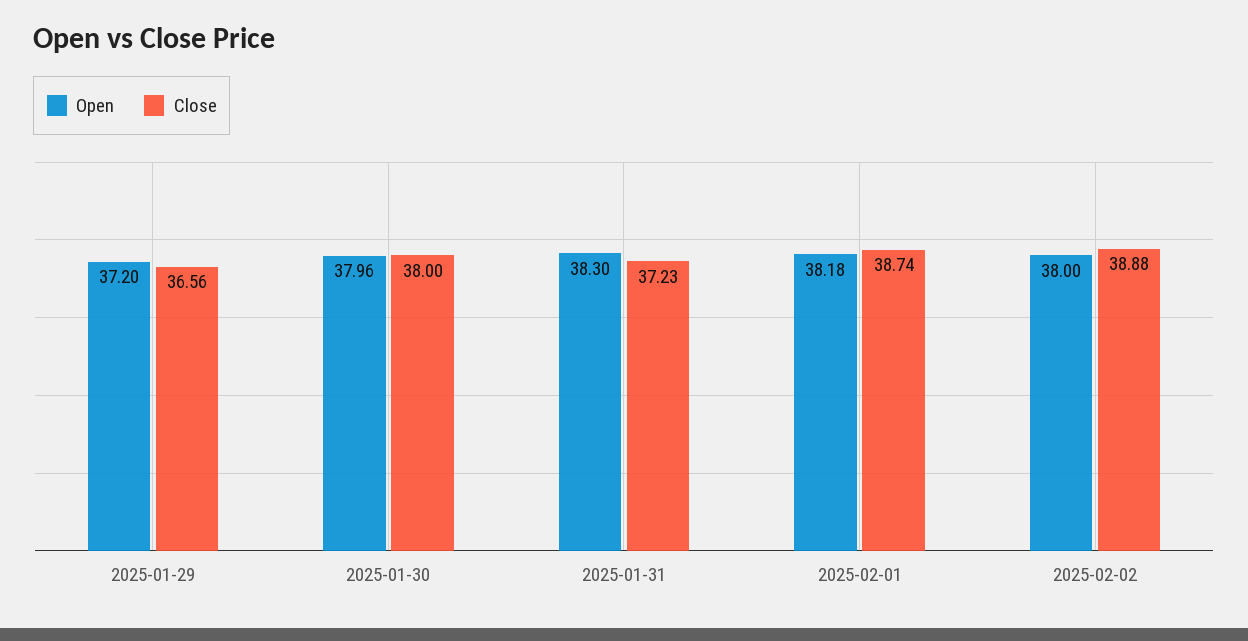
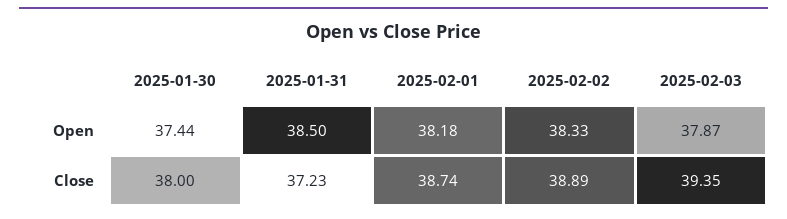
Open, 2025-01-29: 37.2 -> none
Close, 2025-01-29: 36.56 -> none
Open, 2025-01-30: 37.96 -> 37.44
Open, 2025-01-31: 38.3 -> 38.5
Open, 2025-02-02: 38 -> 38.33
Close, 2025-02-02: 38.88 -> 38.89
Open, 2025-02-03: none -> 37.87
Close, 2025-02-03: none -> 39.35

